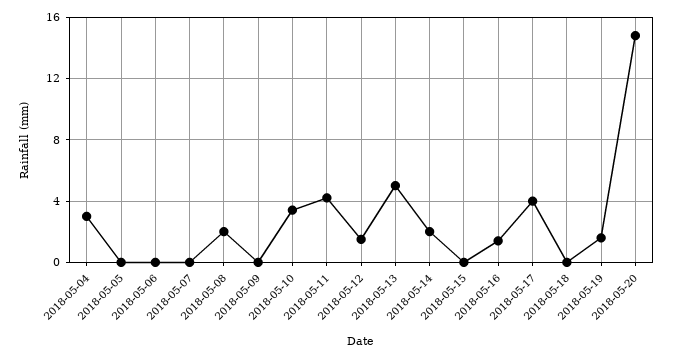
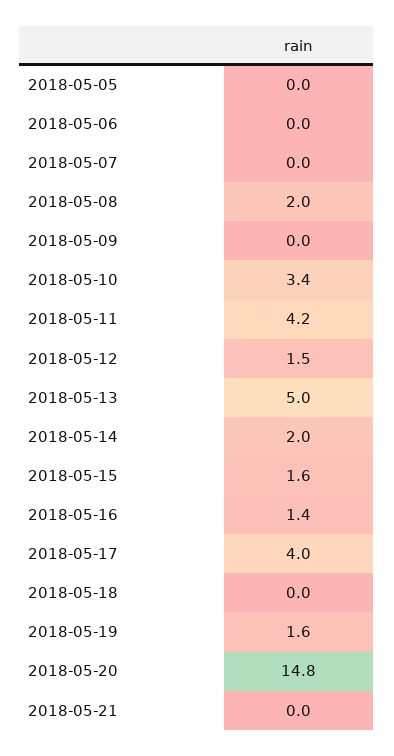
2018-05-04: 3 -> none
2018-05-15: 0 -> 1.6
2018-05-21: none -> 0

